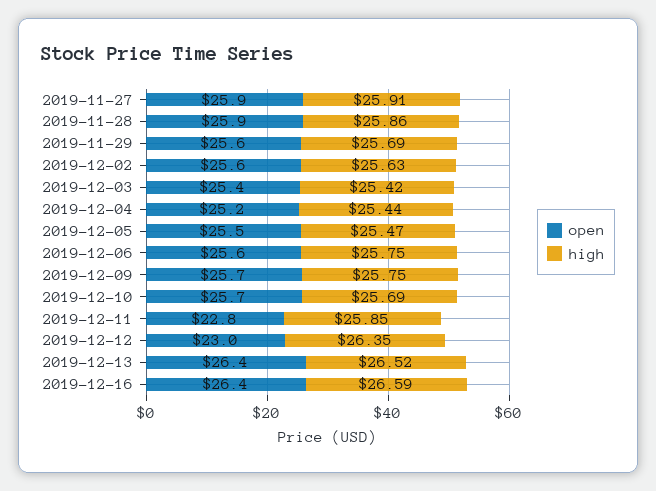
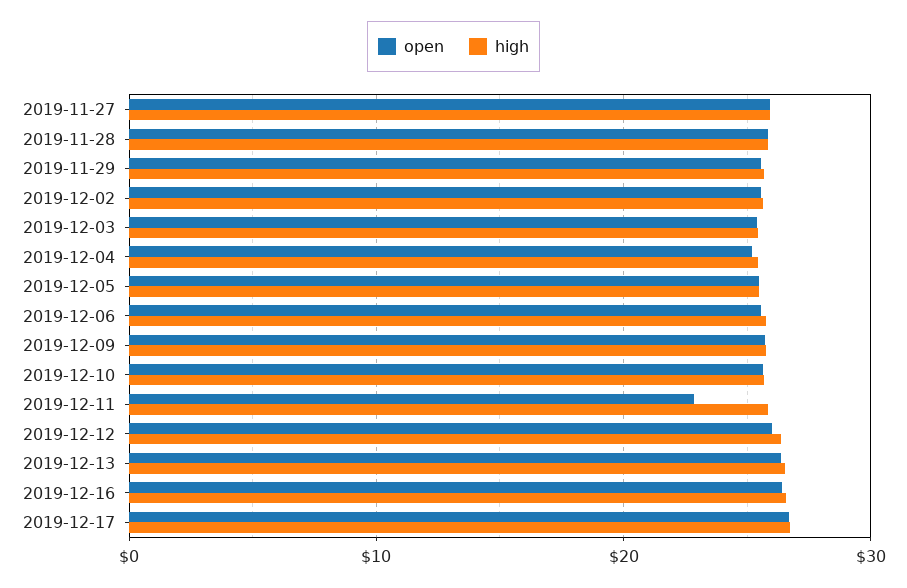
open, 2019-12-12: 23 -> 26
open, 2019-12-17: none -> 27
high, 2019-12-17: none -> 27

